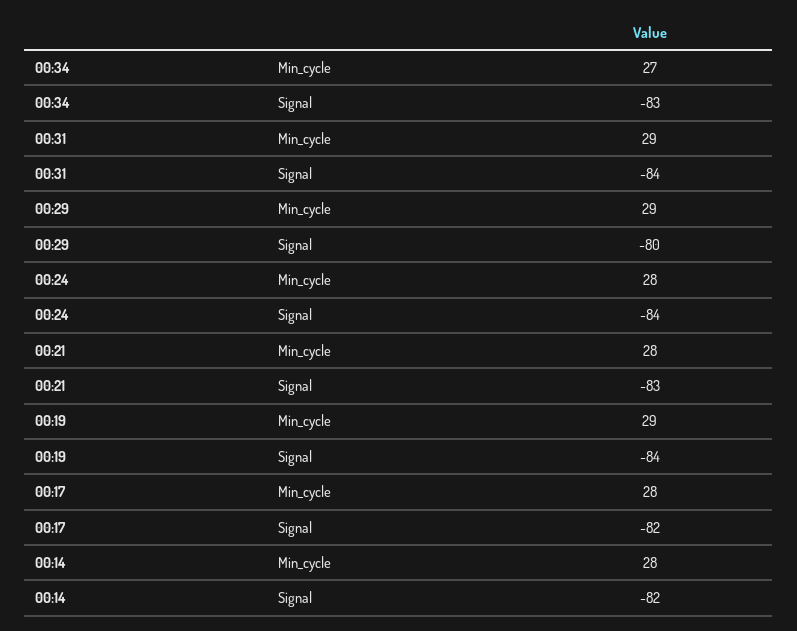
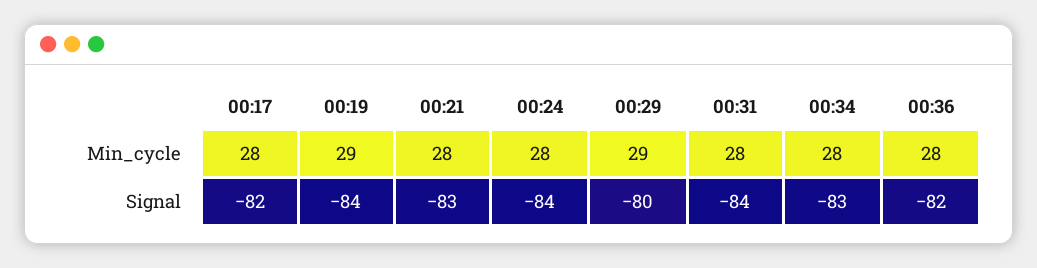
00:34, Min_cycle: 27 -> 28
00:31, Min_cycle: 29 -> 28
00:14, Min_cycle: 28 -> none
00:14, Signal: -82 -> none
00:36, Min_cycle: none -> 28
00:36, Signal: none -> -82

